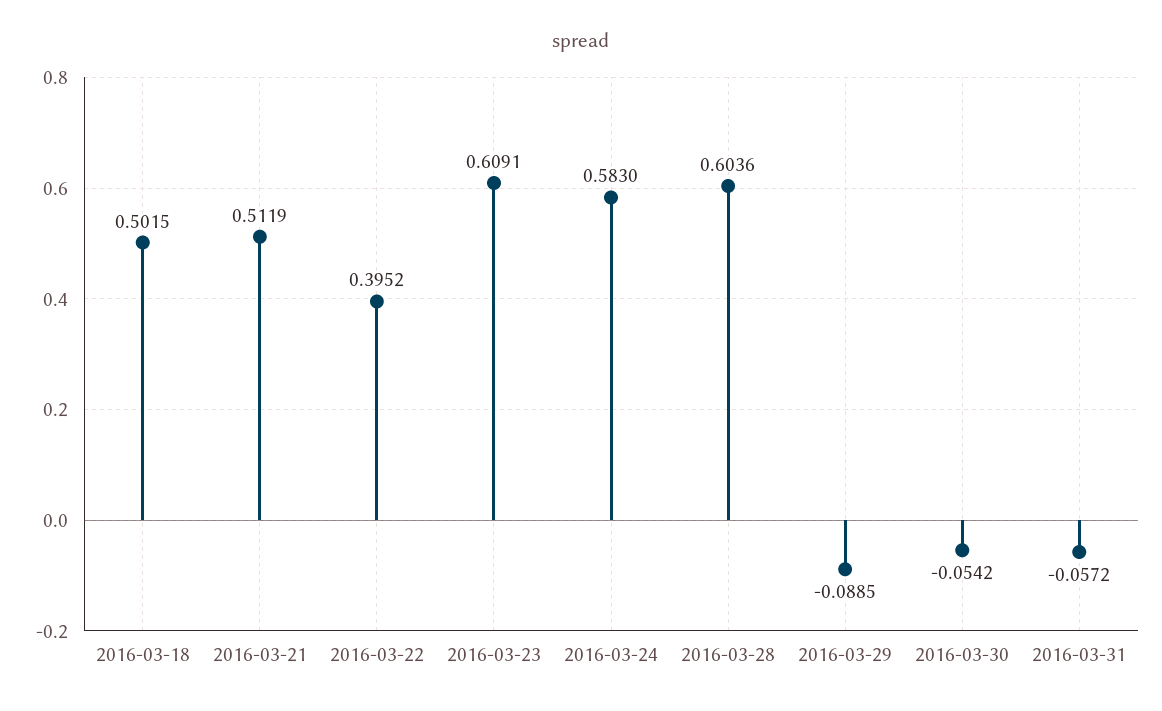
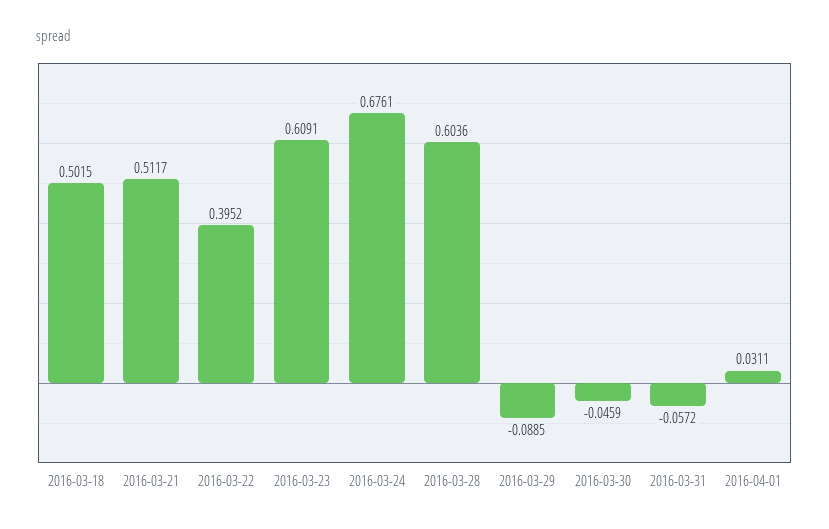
2016-03-21: 0.5119 -> 0.5117
2016-03-24: 0.583 -> 0.6761
2016-03-30: -0.0542 -> -0.0459
2016-04-01: none -> 0.0311

